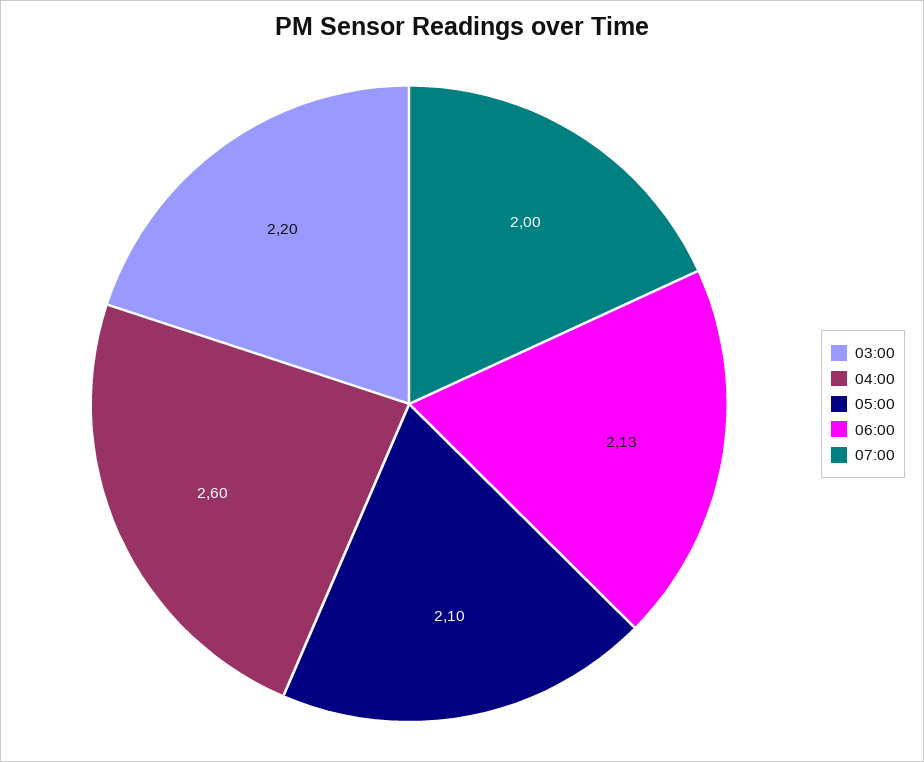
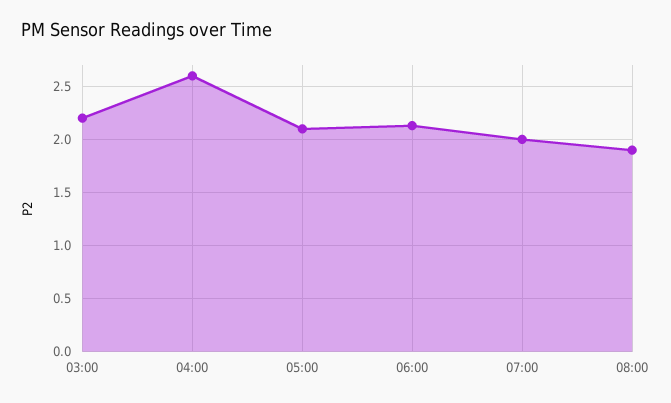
08:00: none -> 1.9

